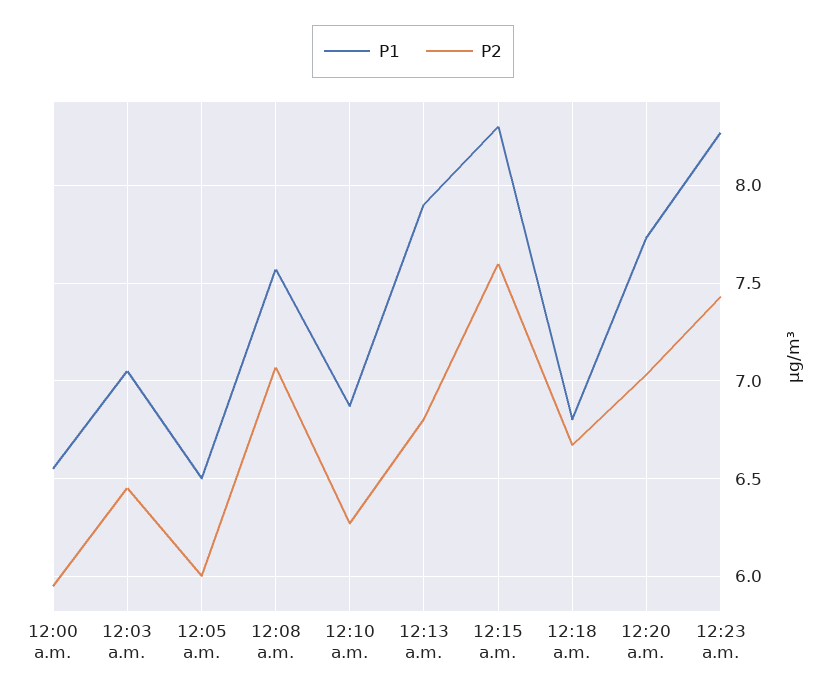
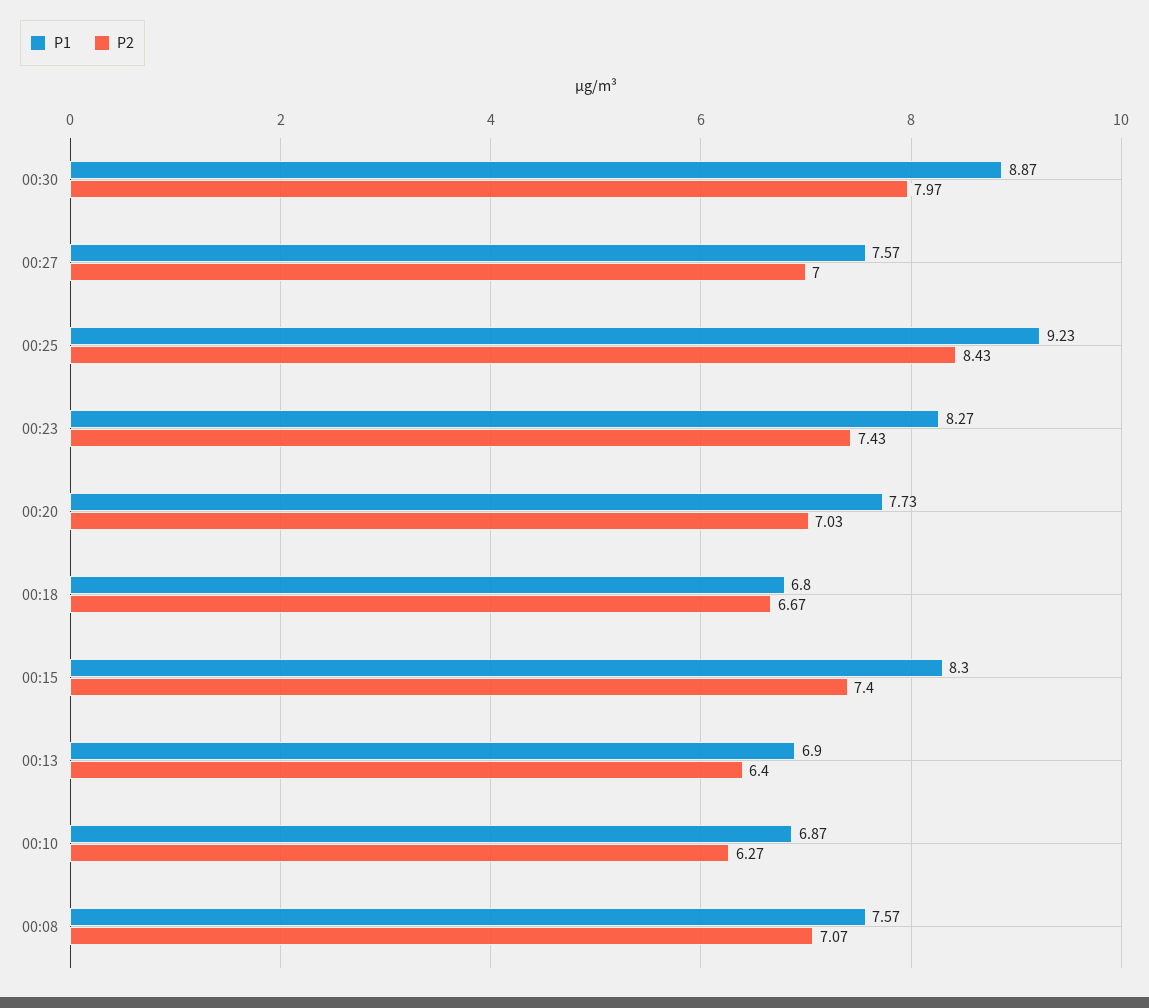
P1, 12:00 a.m.: 6.55 -> none
P2, 12:00 a.m.: 5.95 -> none
P1, 12:03 a.m.: 7.05 -> none
P2, 12:03 a.m.: 6.45 -> none
P1, 12:05 a.m.: 6.5 -> none
P2, 12:05 a.m.: 6 -> none
P1, 12:13 a.m.: 7.9 -> 6.9
P2, 12:13 a.m.: 6.8 -> 6.4
P2, 12:15 a.m.: 7.6 -> 7.4
P1, 00:30: none -> 8.87
P2, 00:30: none -> 7.97
P1, 00:27: none -> 7.57
P2, 00:27: none -> 7
P1, 00:25: none -> 9.23
P2, 00:25: none -> 8.43

